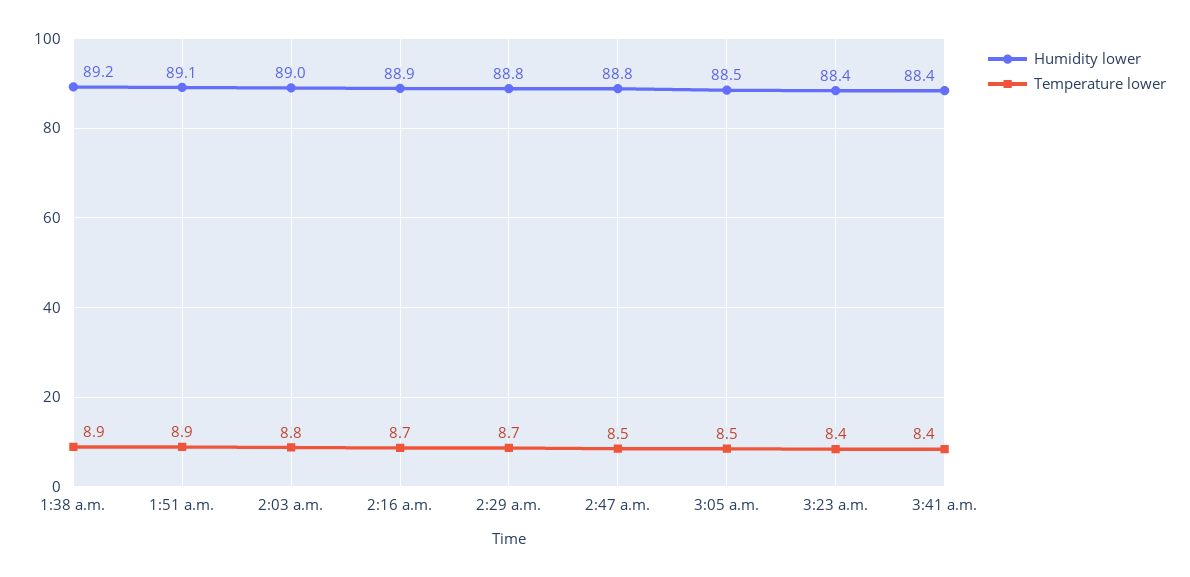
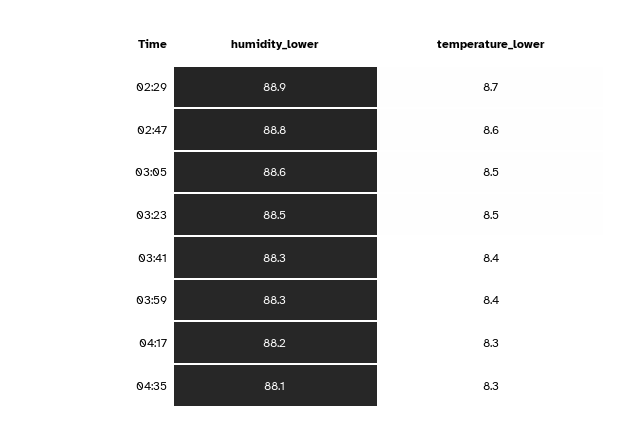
Humidity lower, 1:38 a.m.: 89.2 -> none
Temperature lower, 1:38 a.m.: 8.9 -> none
Humidity lower, 1:51 a.m.: 89.1 -> none
Temperature lower, 1:51 a.m.: 8.9 -> none
Humidity lower, 2:03 a.m.: 89 -> none
Temperature lower, 2:03 a.m.: 8.8 -> none
Humidity lower, 2:16 a.m.: 88.9 -> none
Temperature lower, 2:16 a.m.: 8.7 -> none
Humidity lower, 2:29 a.m.: 88.8 -> 88.9
Temperature lower, 2:47 a.m.: 8.5 -> 8.6
Humidity lower, 3:05 a.m.: 88.5 -> 88.6
Humidity lower, 3:23 a.m.: 88.4 -> 88.5
Temperature lower, 3:23 a.m.: 8.4 -> 8.5
Humidity lower, 3:41 a.m.: 88.4 -> 88.3
Humidity lower, 03:59: none -> 88.3
Temperature lower, 03:59: none -> 8.4
Humidity lower, 04:17: none -> 88.2
Temperature lower, 04:17: none -> 8.3
Humidity lower, 04:35: none -> 88.1
Temperature lower, 04:35: none -> 8.3

